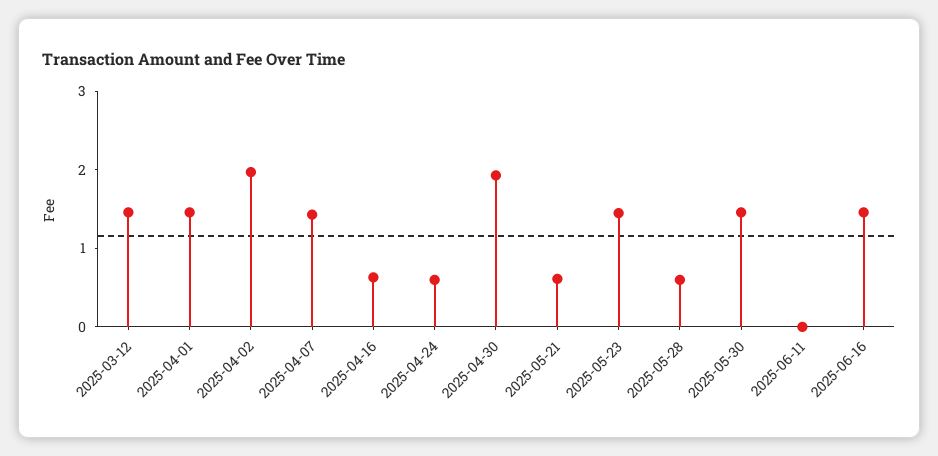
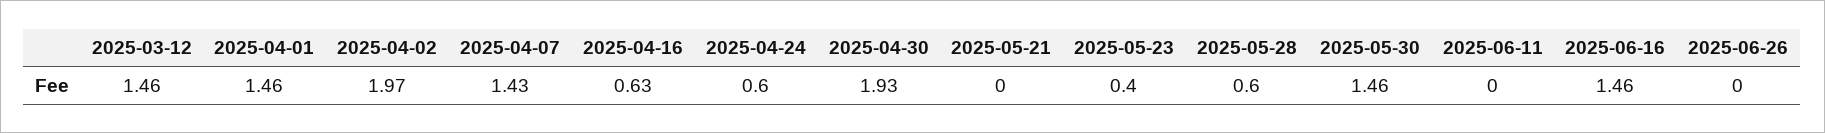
2025-05-21: 0.6 -> 0
2025-05-23: 1.4 -> 0.4
2025-06-26: none -> 0

